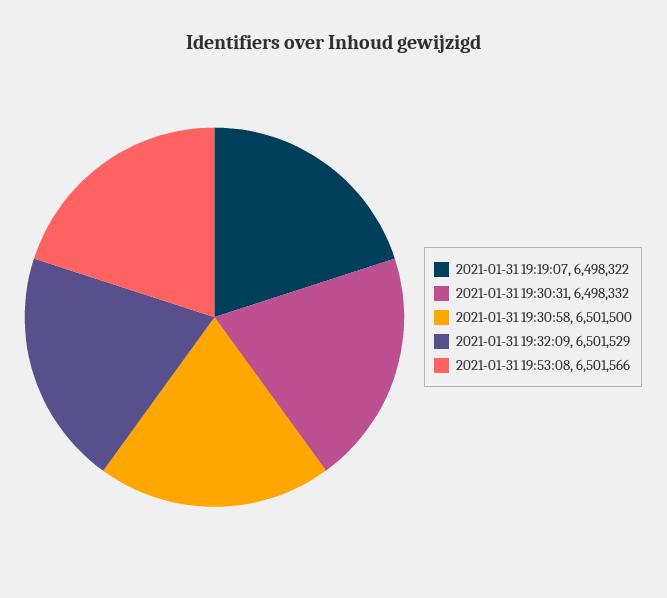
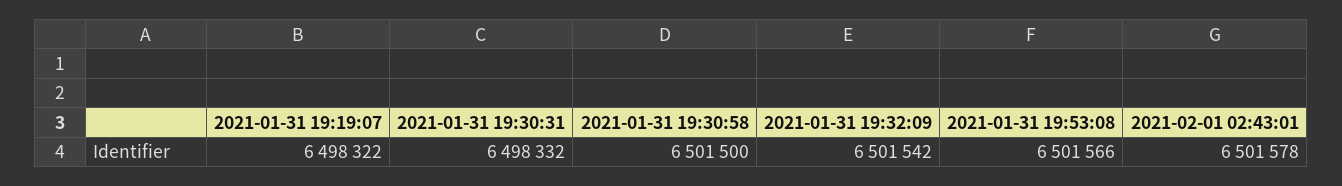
2021-01-31 19:32:09: 6501529 -> 6501542
2021-02-01 02:43:01: none -> 6501578

